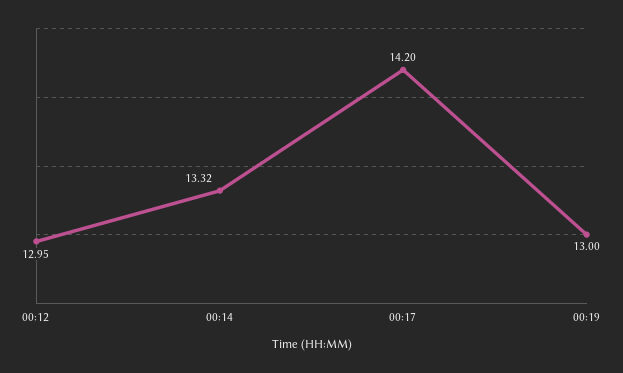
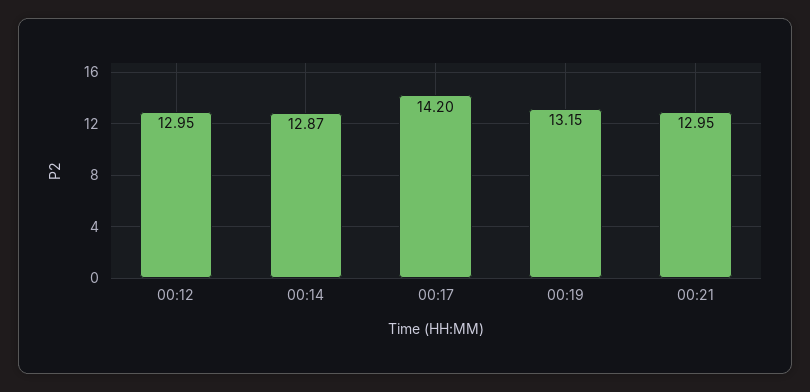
00:14: 13.32 -> 12.87
00:19: 13 -> 13.15
00:21: none -> 12.95

